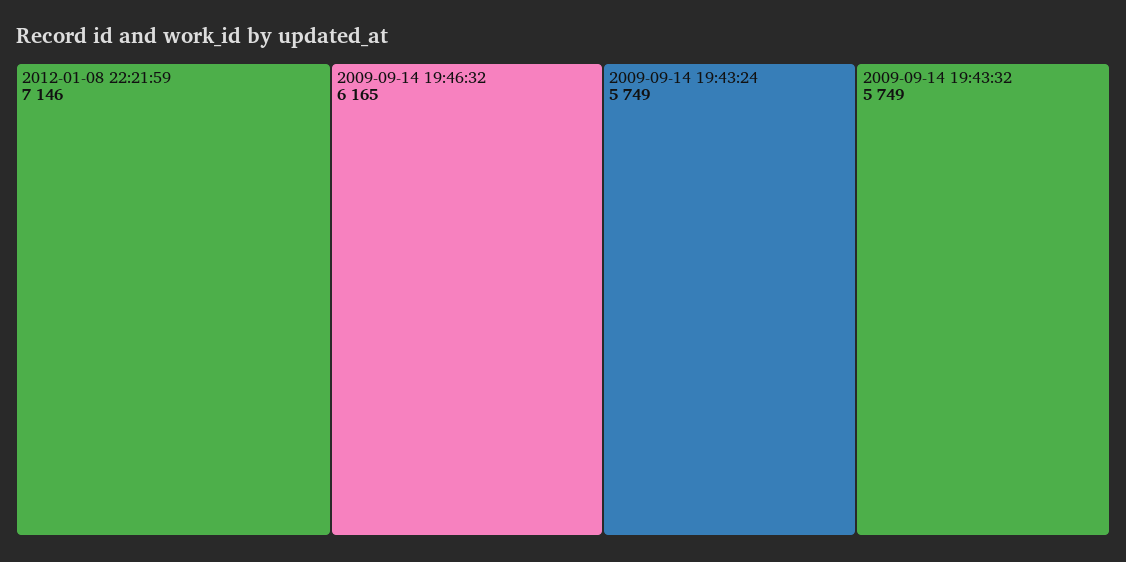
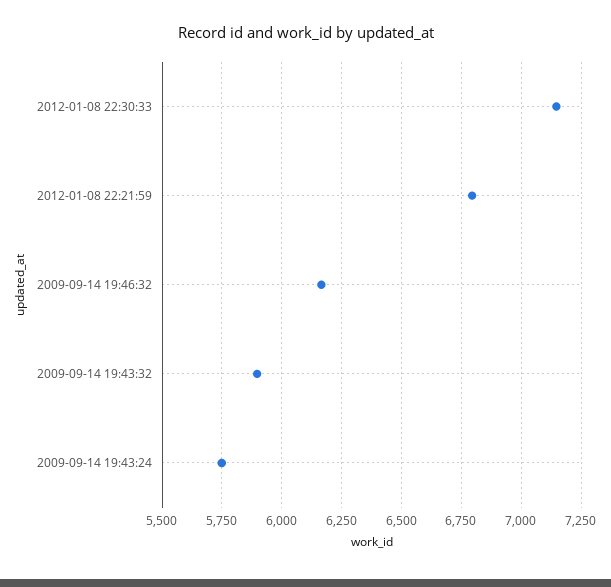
2012-01-08 22:21:59: 7146 -> 6800
2009-09-14 19:43:32: 5749 -> 5900
2012-01-08 22:30:33: none -> 7150

